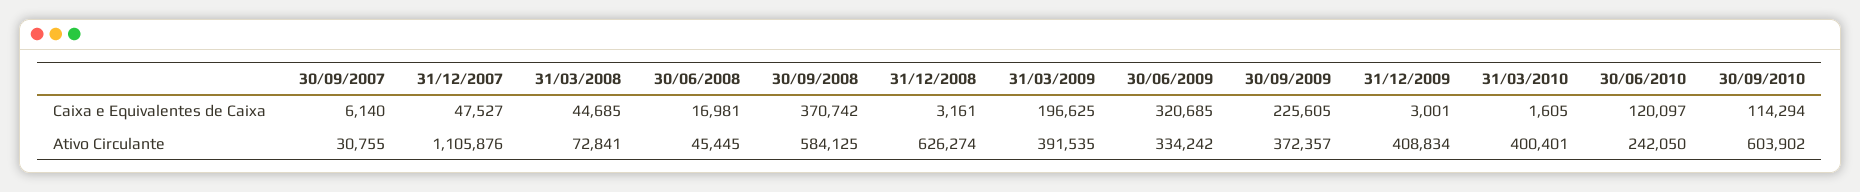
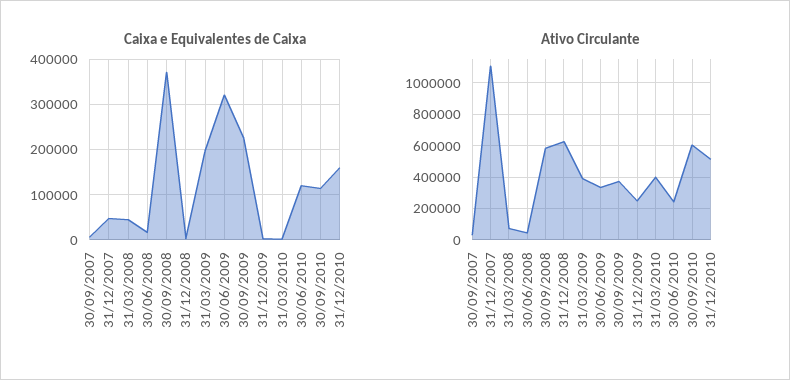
Ativo Circulante, 31/12/2009: 408834 -> 250000
Caixa e Equivalentes de Caixa, 31/12/2010: none -> 160000
Ativo Circulante, 31/12/2010: none -> 500000

